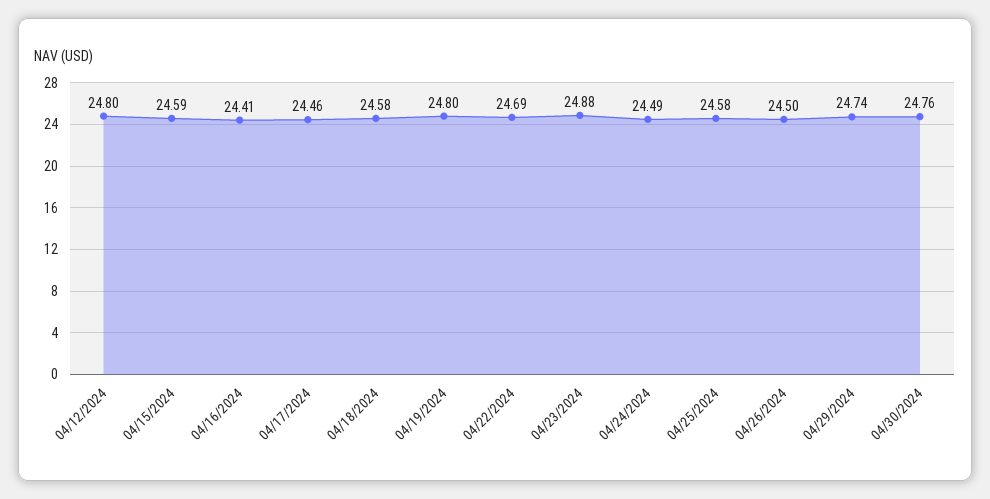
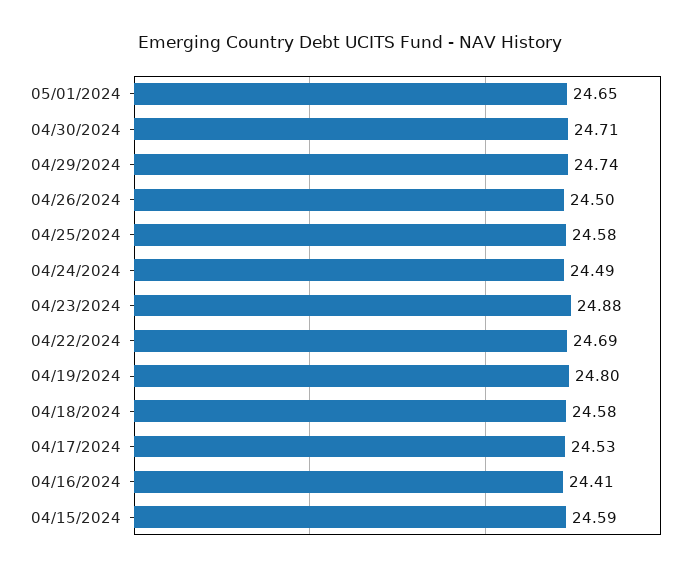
04/12/2024: 24.8 -> none
04/17/2024: 24.46 -> 24.53
04/30/2024: 24.76 -> 24.71
05/01/2024: none -> 24.65

